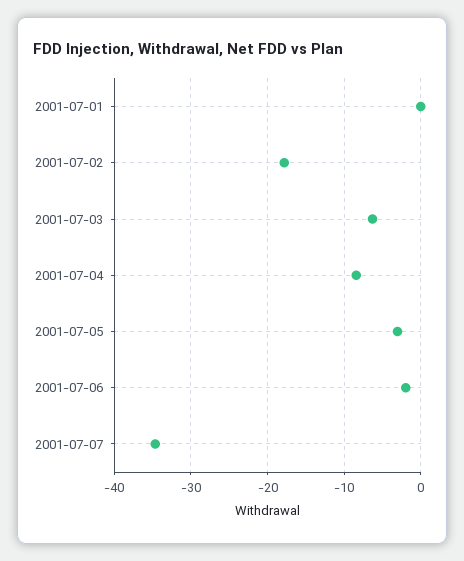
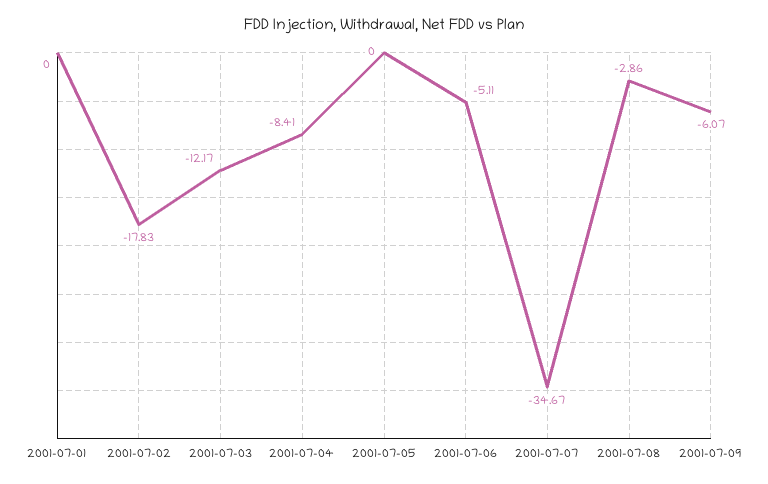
2001-07-03: -6 -> -12.17
2001-07-05: -3 -> 0
2001-07-06: -2 -> -5.11
2001-07-08: none -> -2.86
2001-07-09: none -> -6.07

